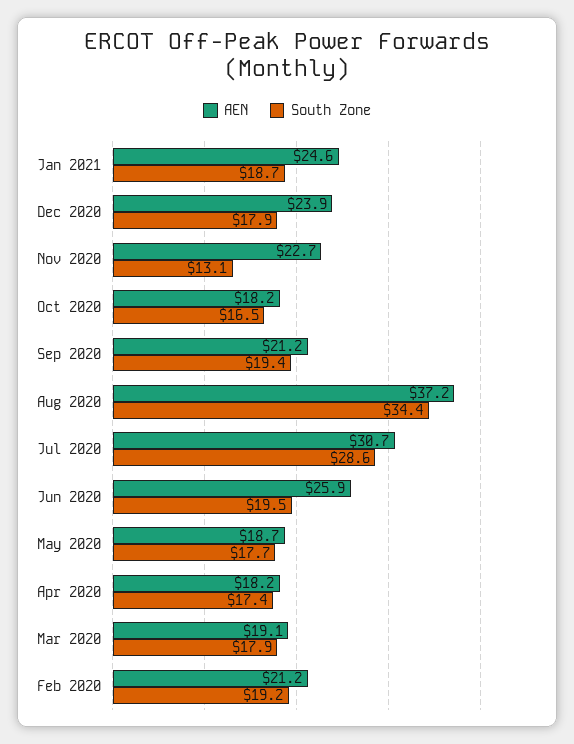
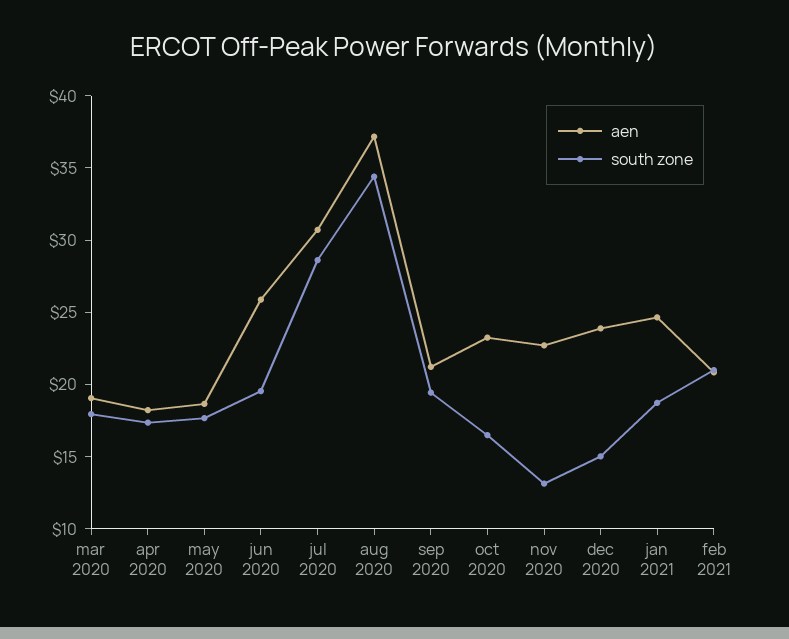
South Zone, Dec 2020: 17.9 -> 15
AEN, Oct 2020: 18.2 -> 23
AEN, Feb 2020: 21.2 -> none
South Zone, Feb 2020: 19.2 -> none
AEN, feb 2021: none -> 21
South Zone, feb 2021: none -> 21

